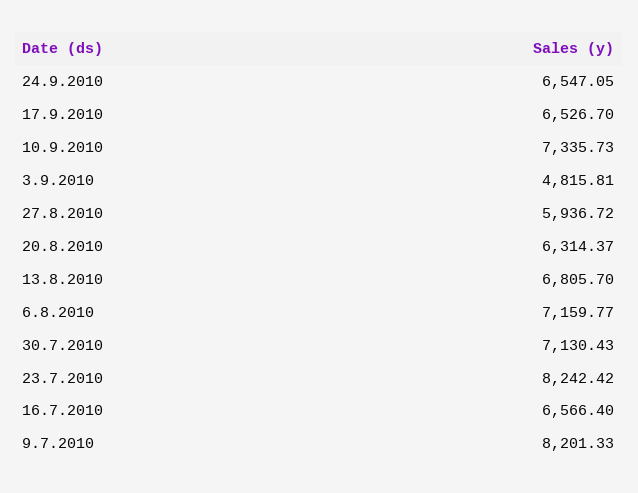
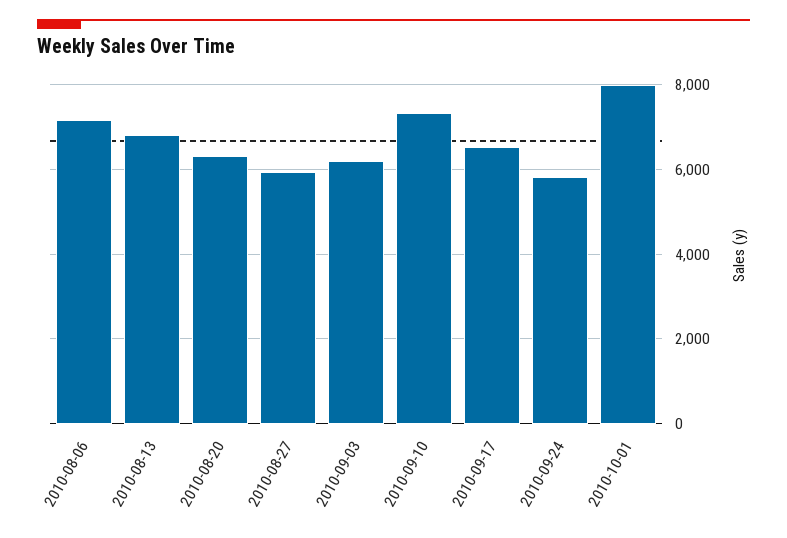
24.9.2010: 6547.05 -> 5800
3.9.2010: 4815.81 -> 6200
30.7.2010: 7130.43 -> none
23.7.2010: 8242.42 -> none
16.7.2010: 6566.4 -> none
9.7.2010: 8201.33 -> none
2010-10-01: none -> 8000

